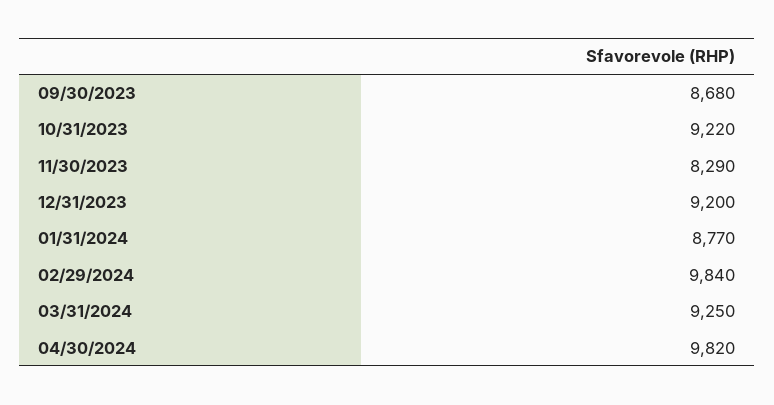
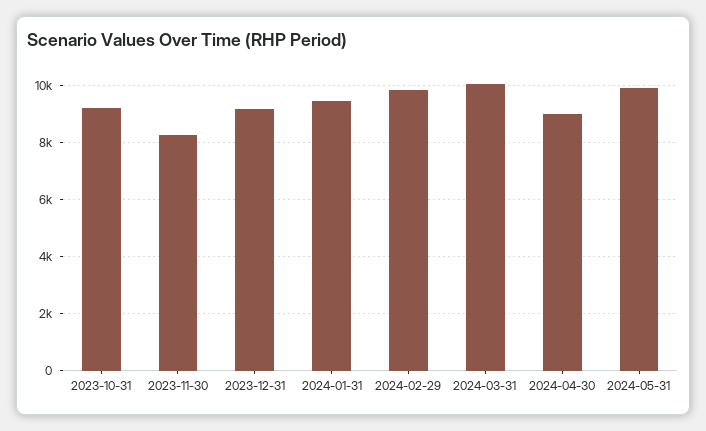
09/30/2023: 8680 -> none
01/31/2024: 8770 -> 9500
03/31/2024: 9250 -> 10000
04/30/2024: 9820 -> 9000
2024-05-31: none -> 10000

